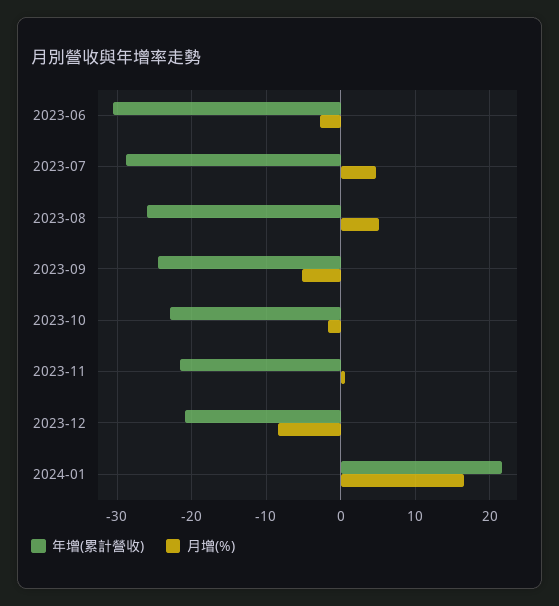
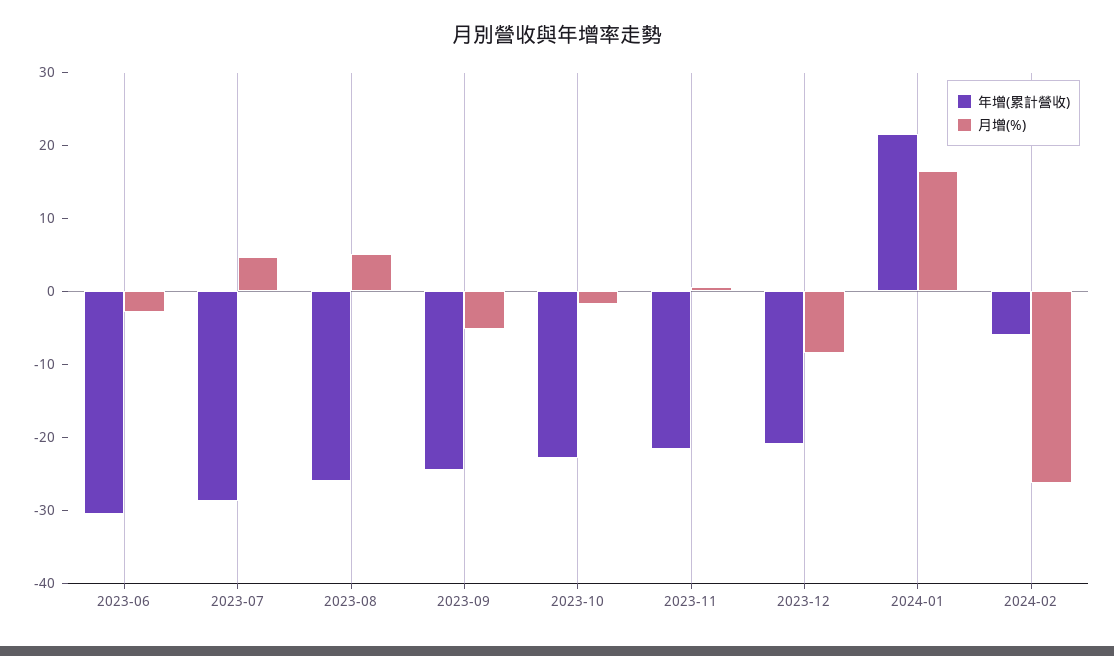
年增(累計營收), 2024-02: none -> -6
月增(%), 2024-02: none -> -26

